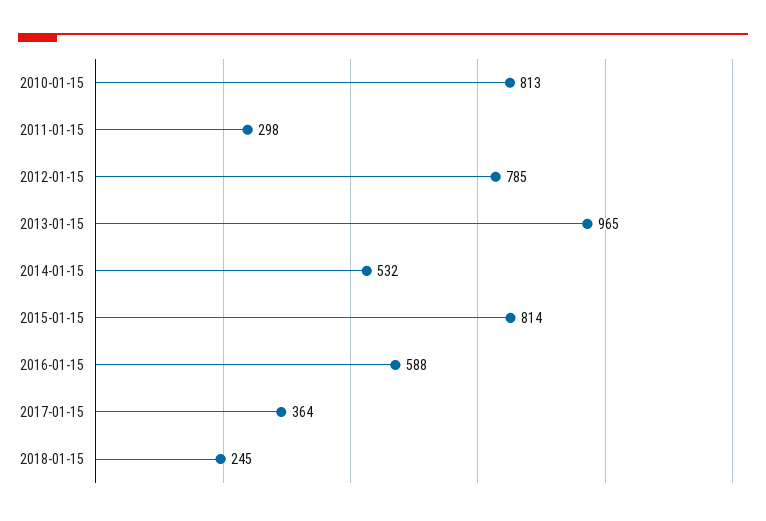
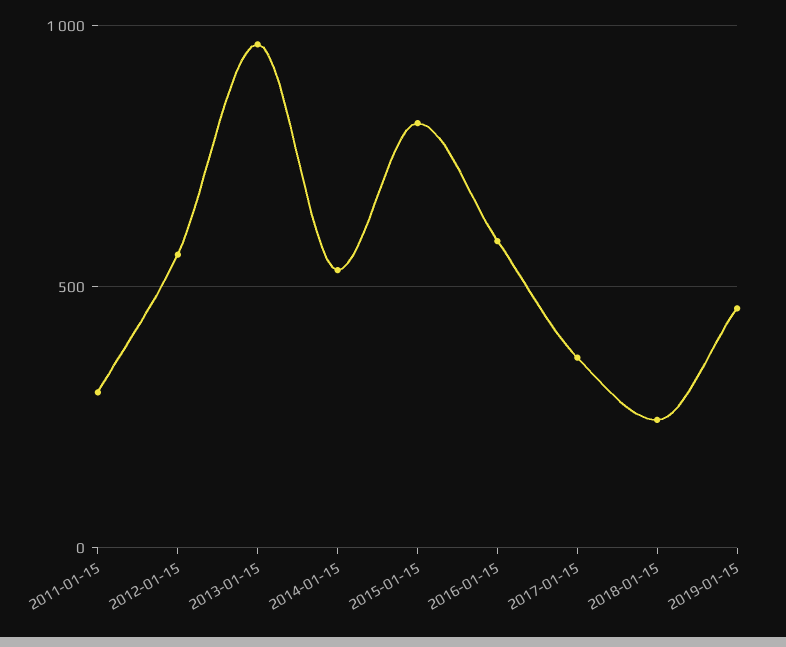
2010-01-15: 813 -> none
2012-01-15: 785 -> 550
2019-01-15: none -> 450

